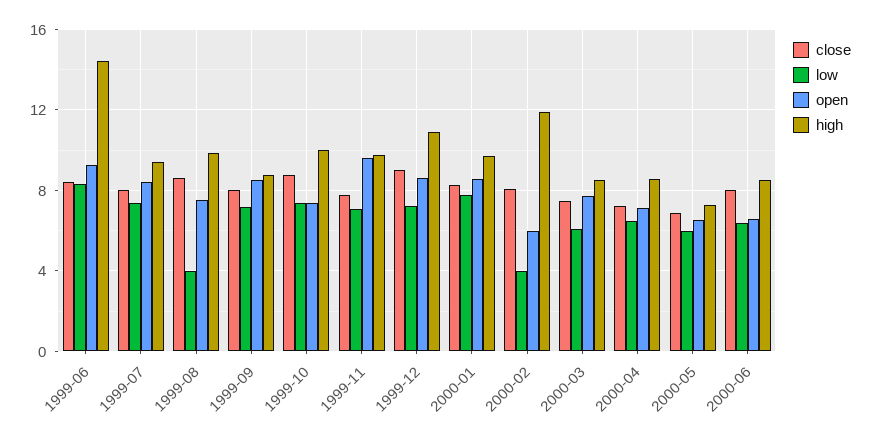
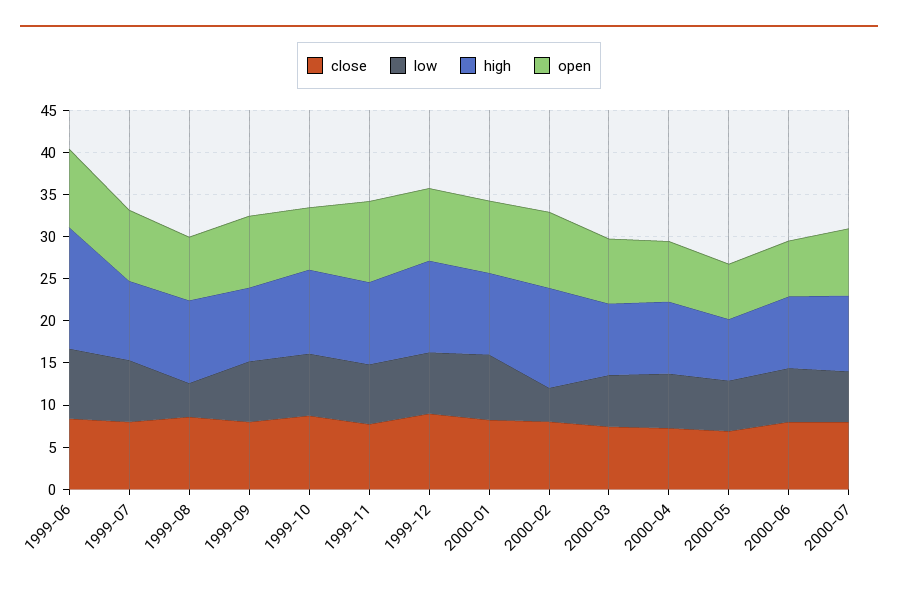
open, 2000-02: 6 -> 9
close, 2000-07: none -> 8
low, 2000-07: none -> 6
high, 2000-07: none -> 9
open, 2000-07: none -> 8

